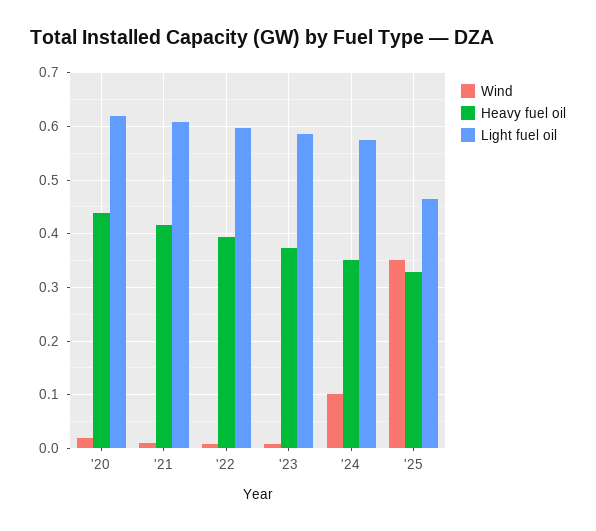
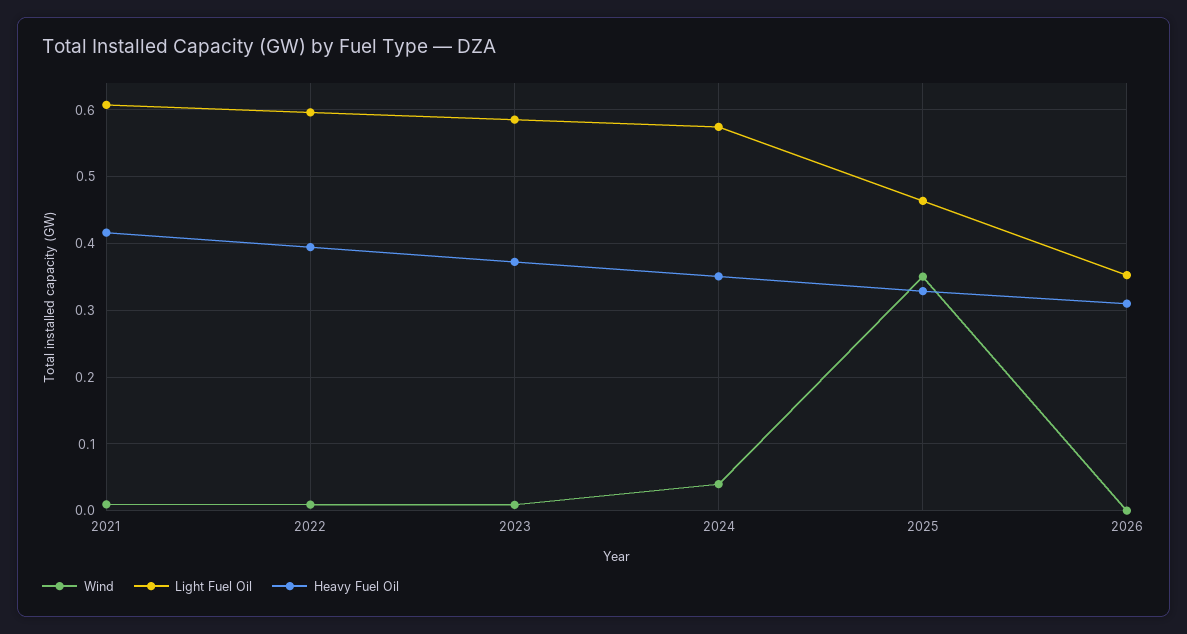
Wind, '20: 0.02 -> none
Heavy fuel oil, '20: 0.44 -> none
Light fuel oil, '20: 0.62 -> none
Wind, '24: 0.1 -> 0.04
Wind, 2026: none -> 0
Light fuel oil, 2026: none -> 0.35
Heavy fuel oil, 2026: none -> 0.31

